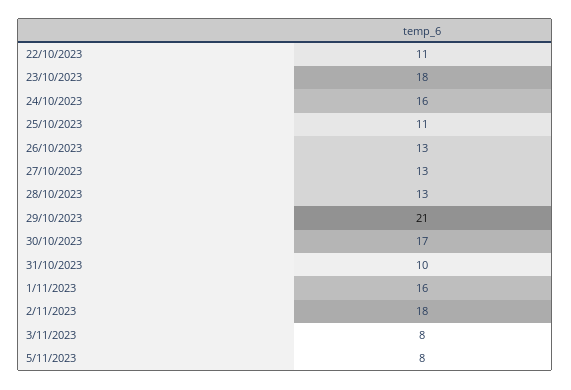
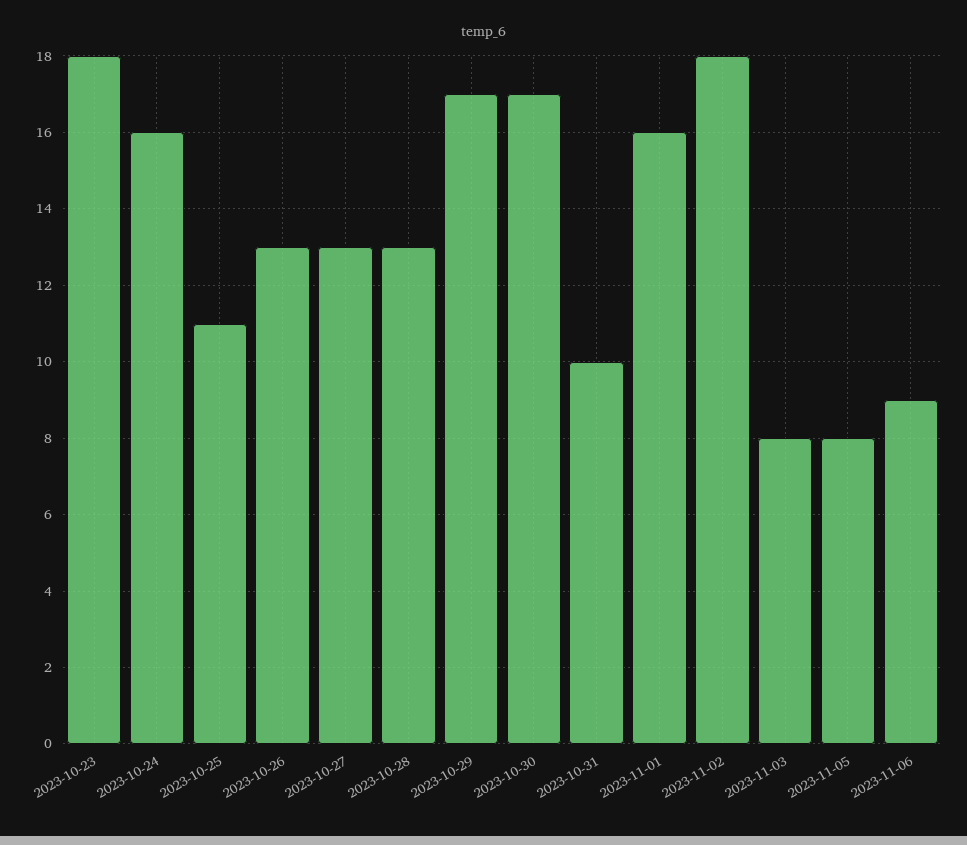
22/10/2023: 11 -> none
29/10/2023: 21 -> 17
2023-11-06: none -> 9

